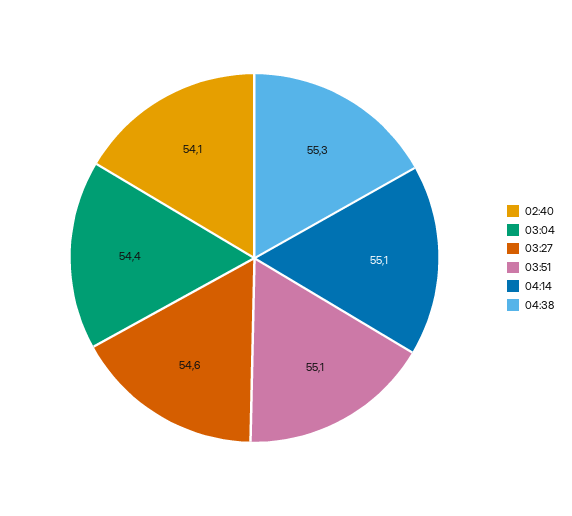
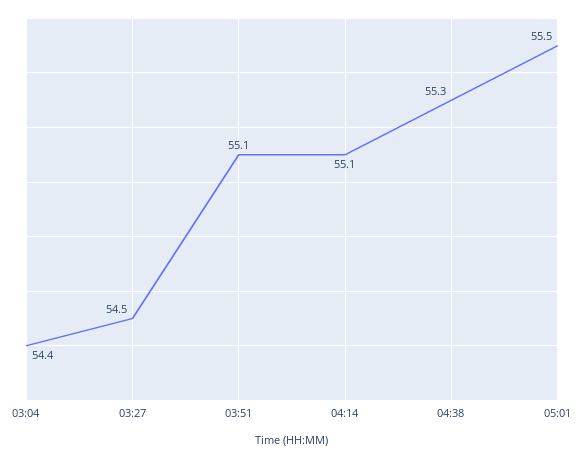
02:40: 54.1 -> none
03:27: 54.6 -> 54.5
05:01: none -> 55.5

